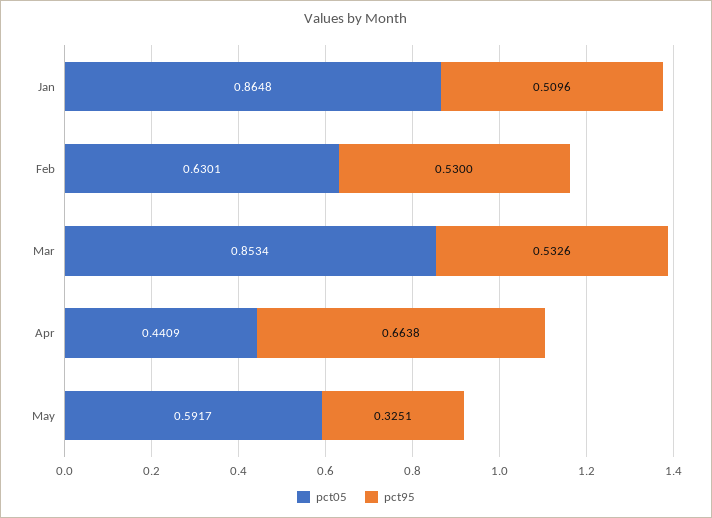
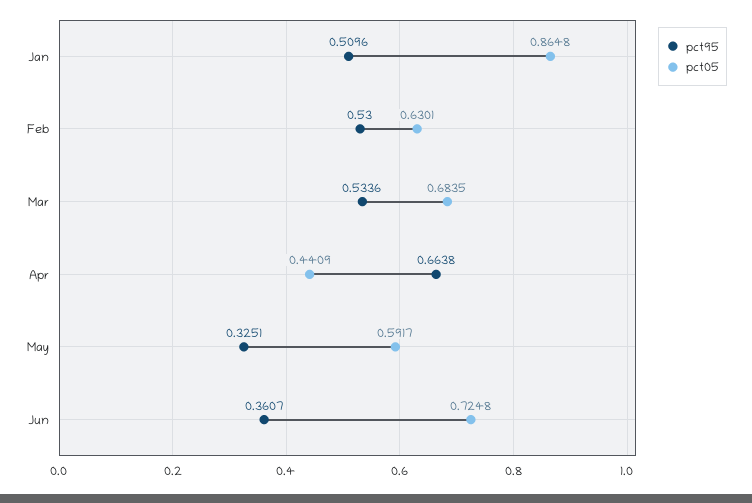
pct05, Mar: 0.8534 -> 0.6835
pct95, Mar: 0.5326 -> 0.5336
pct95, Jun: none -> 0.3607
pct05, Jun: none -> 0.7248

